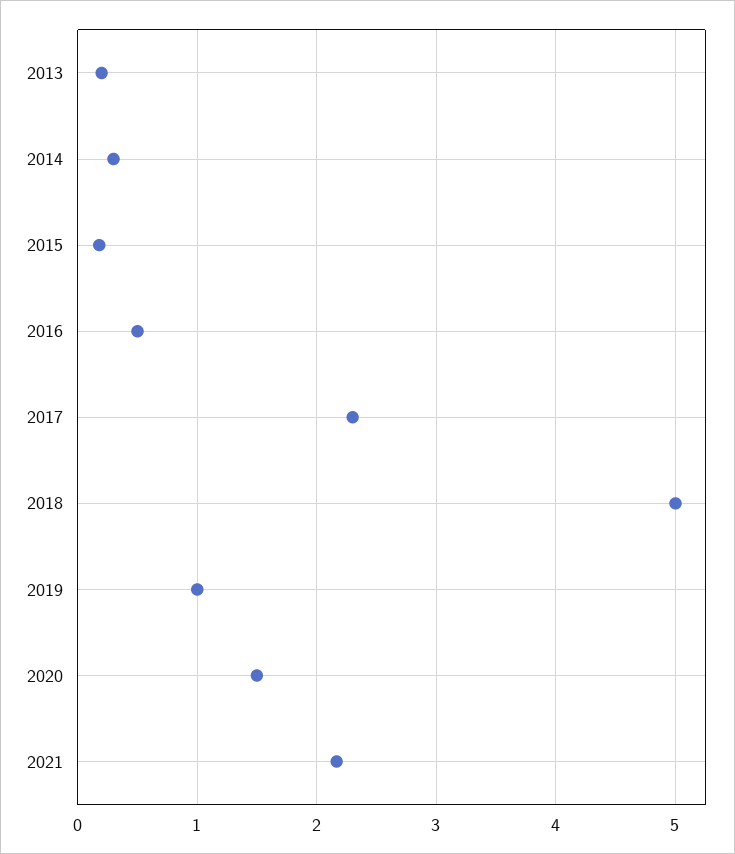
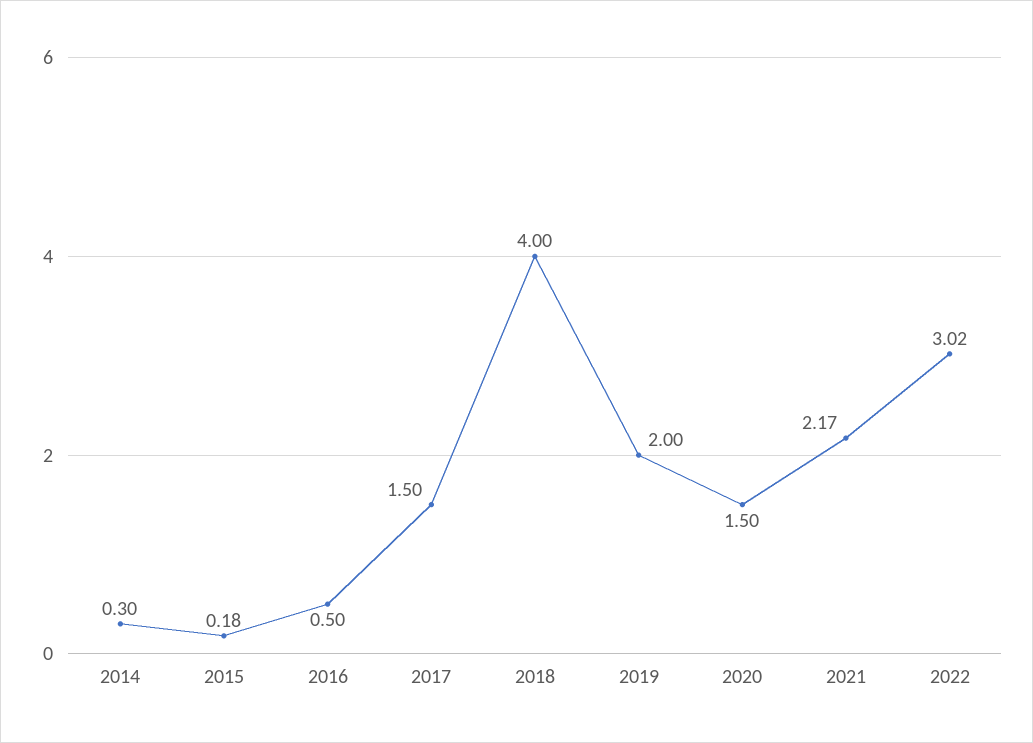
2013: 0.2 -> none
2017: 2.3 -> 1.5
2018: 5 -> 4
2019: 1 -> 2
2022: none -> 3.02

